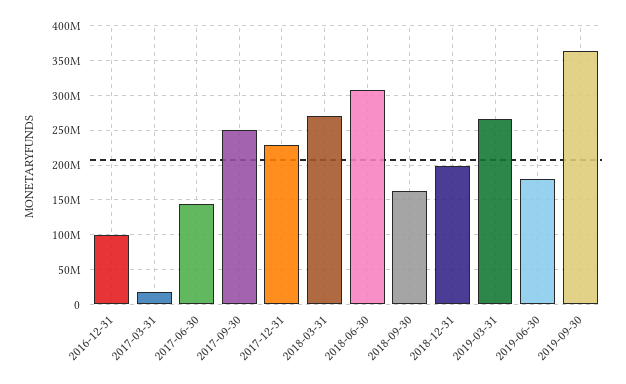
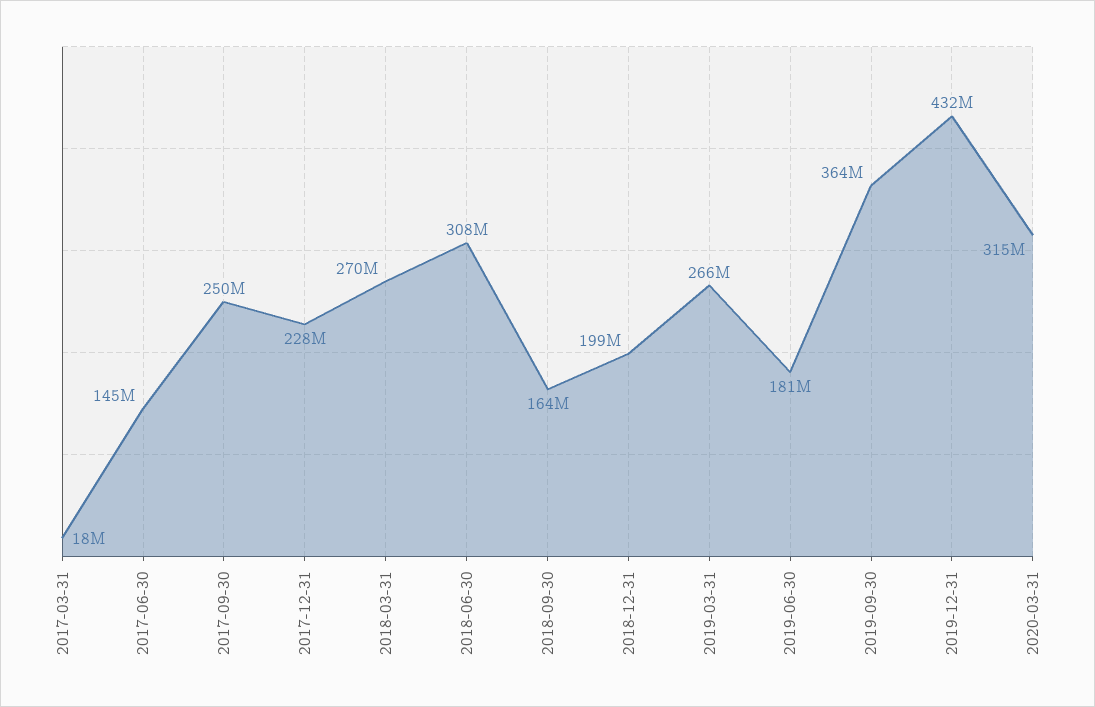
2016-12-31: 100000000 -> none
2019-12-31: none -> 432000000
2020-03-31: none -> 315000000

